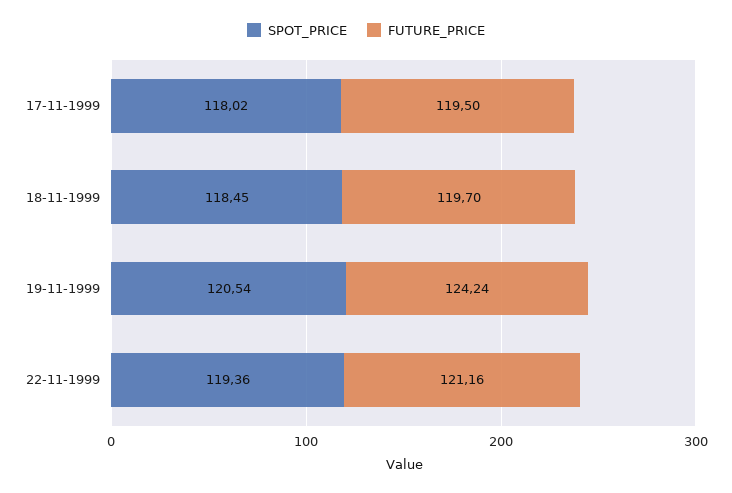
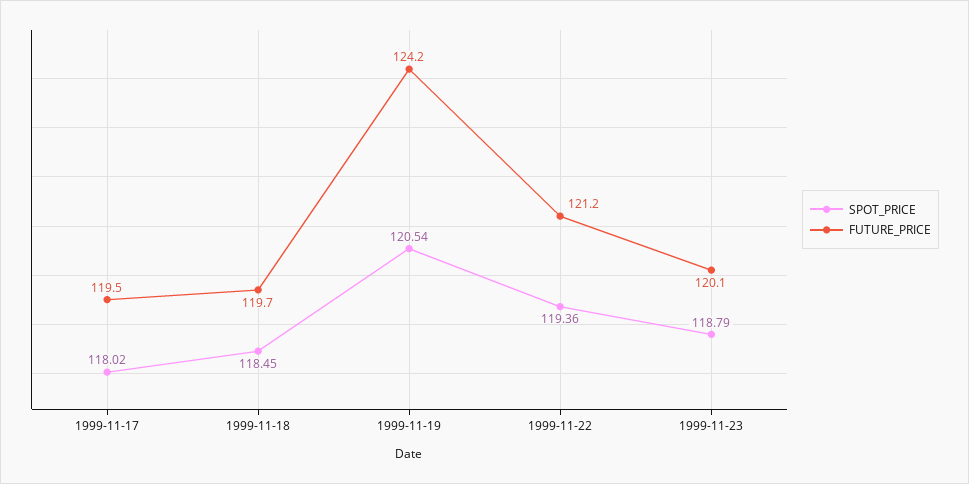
SPOT_PRICE, 1999-11-23: none -> 118.79
FUTURE_PRICE, 1999-11-23: none -> 120.1

